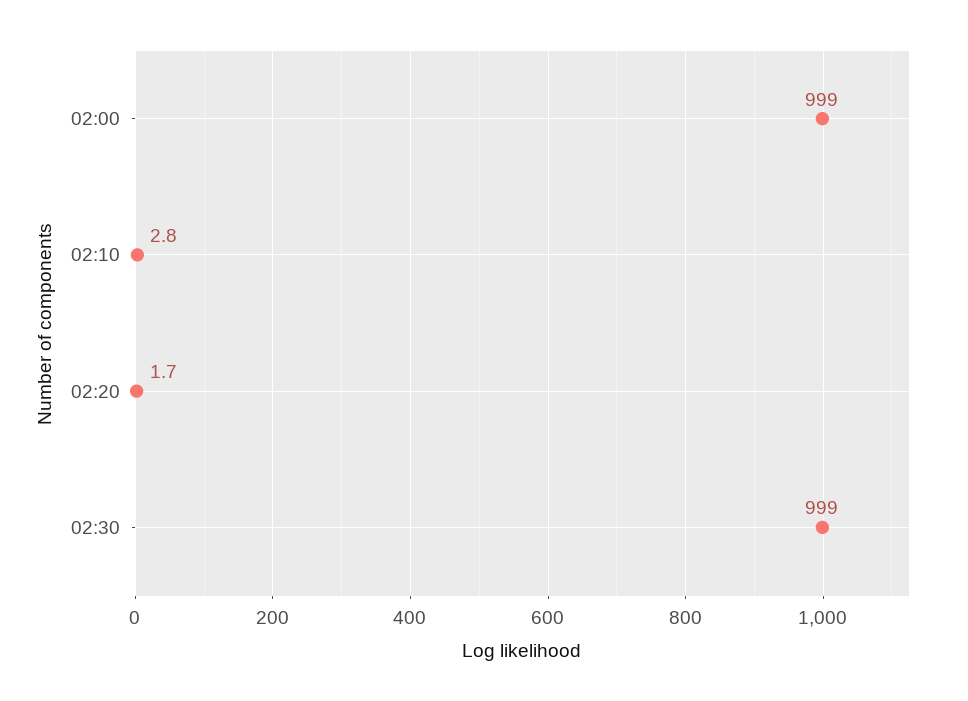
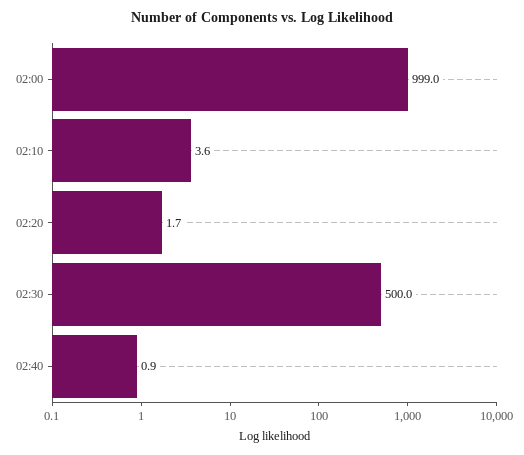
02:10: 2.8 -> 3.6
02:30: 999 -> 500
02:40: none -> 0.9

